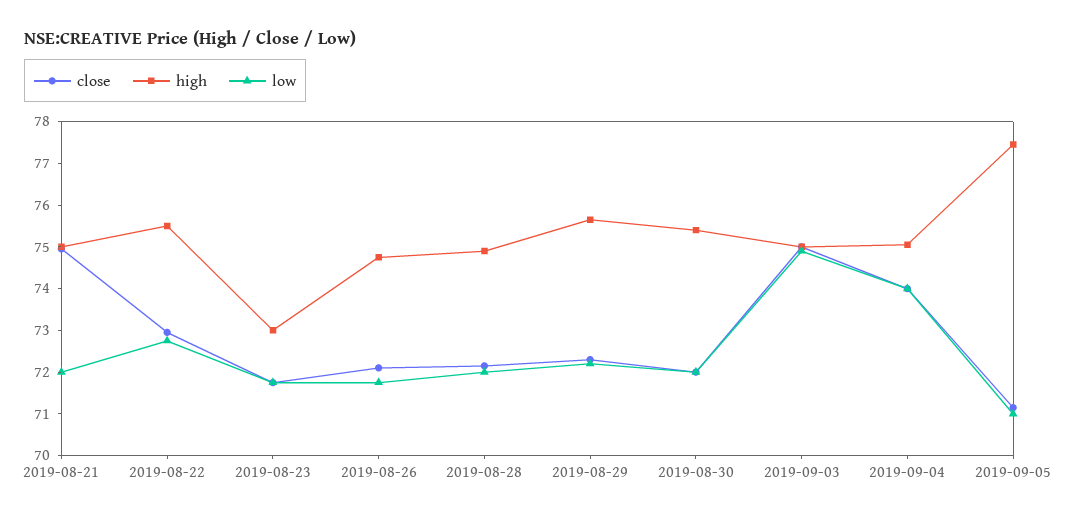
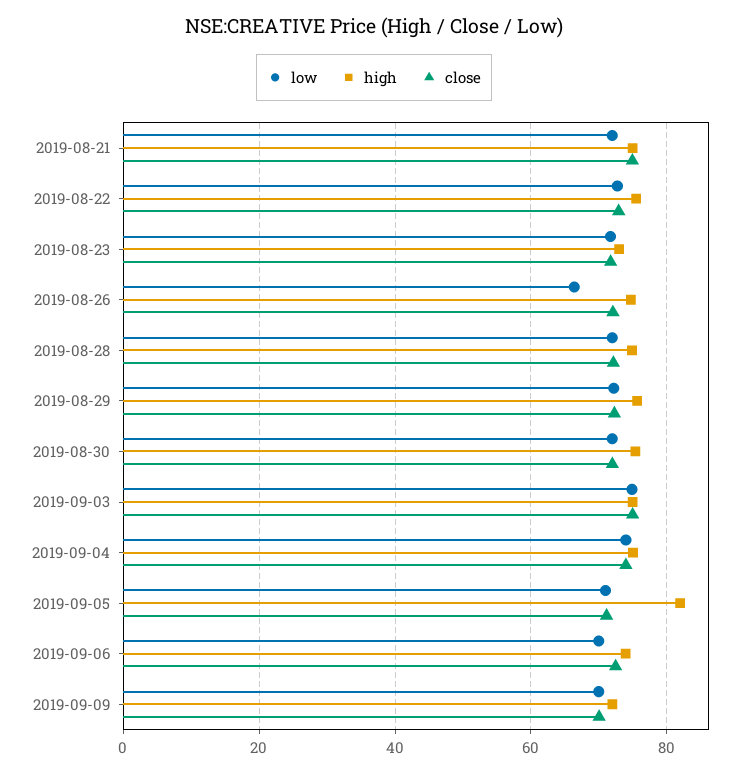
low, 2019-08-26: 71.8 -> 66
high, 2019-09-05: 77.4 -> 82
low, 2019-09-06: none -> 70
high, 2019-09-06: none -> 74
close, 2019-09-06: none -> 72
low, 2019-09-09: none -> 70
high, 2019-09-09: none -> 72
close, 2019-09-09: none -> 70

